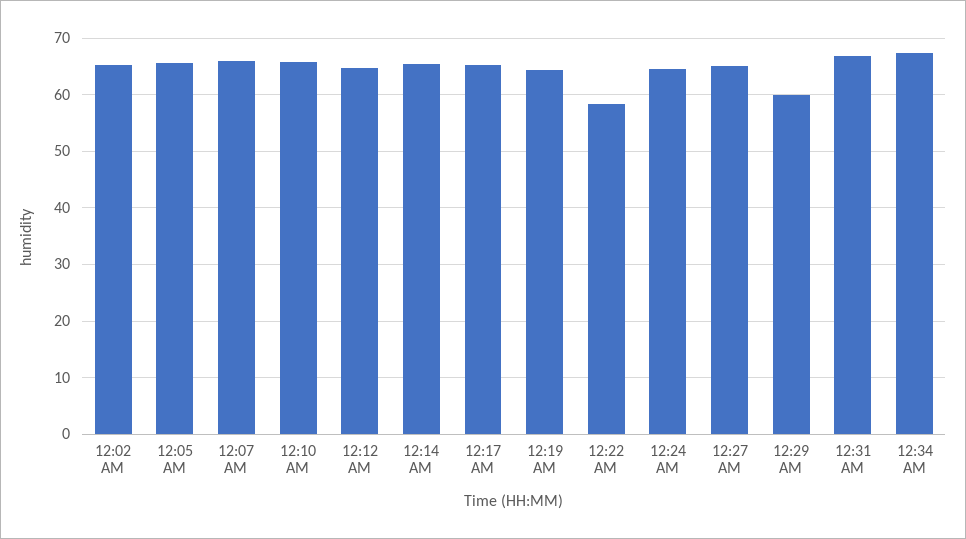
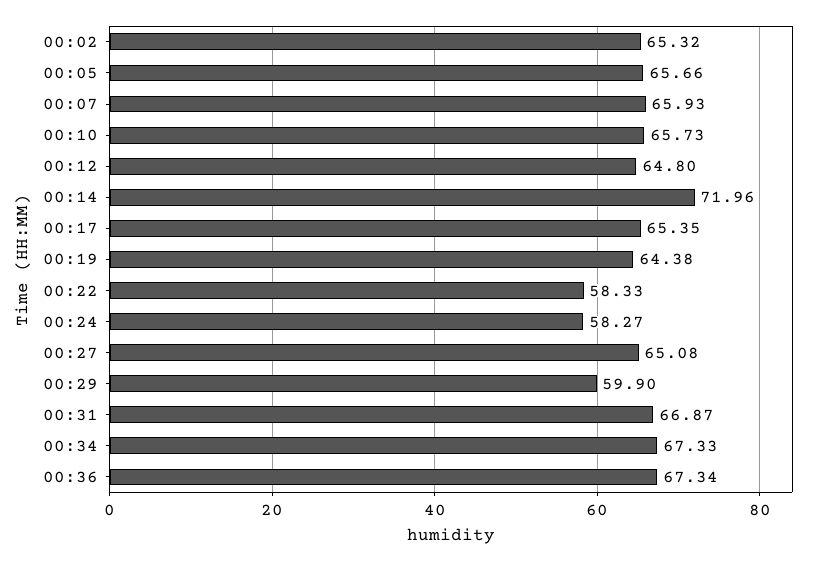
12:14 AM: 66 -> 71.96
12:24 AM: 64 -> 58.27
00:36: none -> 67.34

